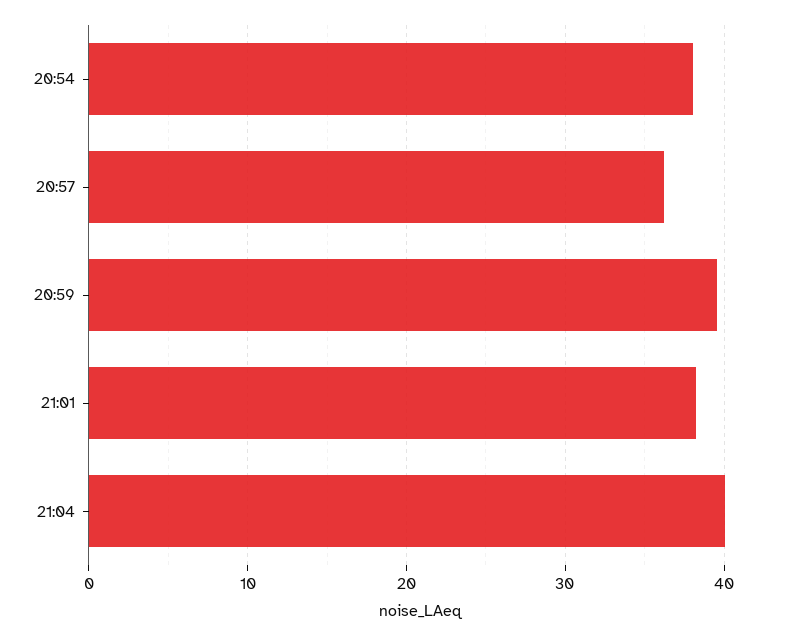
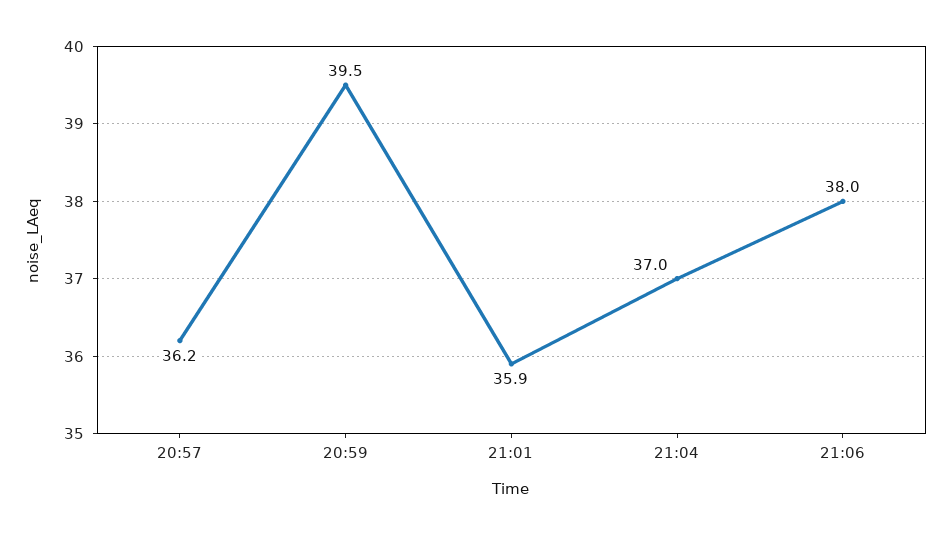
20:54: 38 -> none
21:01: 38 -> 35.9
21:04: 40 -> 37
21:06: none -> 38

